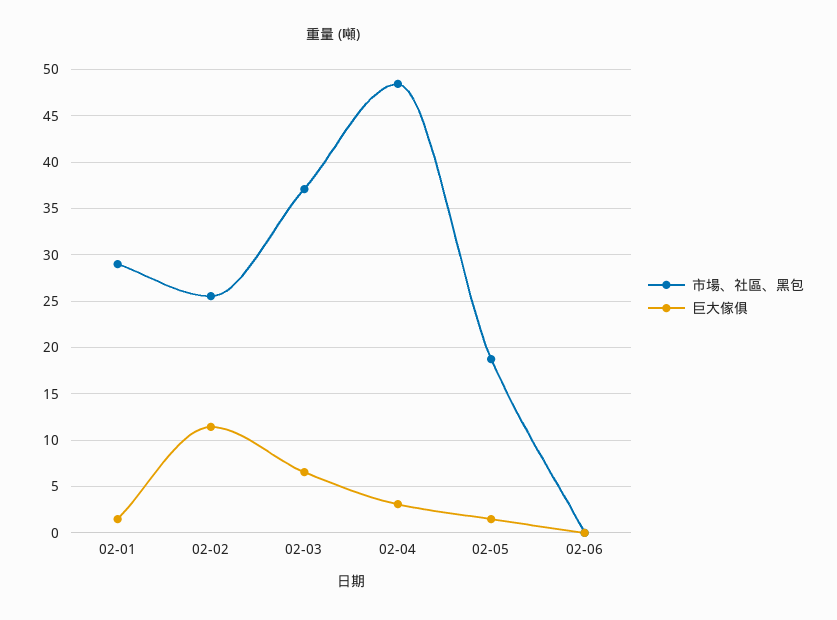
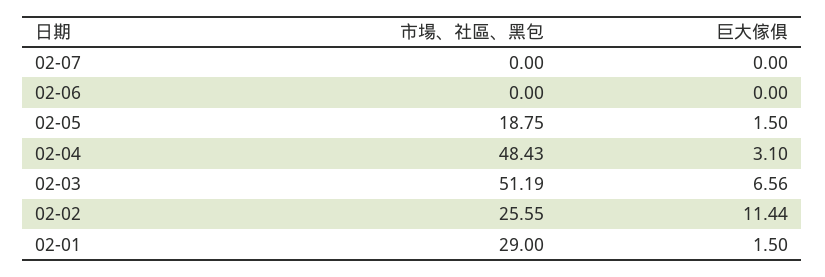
市場、社區、黑包, 02-03: 37 -> 51.19
市場、社區、黑包, 02-07: none -> 0
巨大傢俱, 02-07: none -> 0

